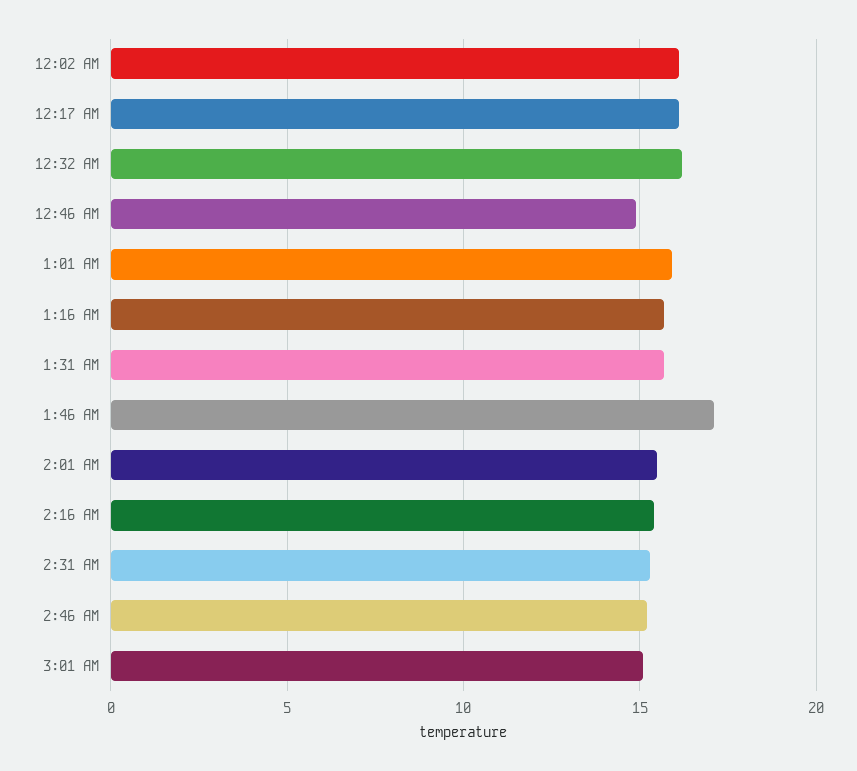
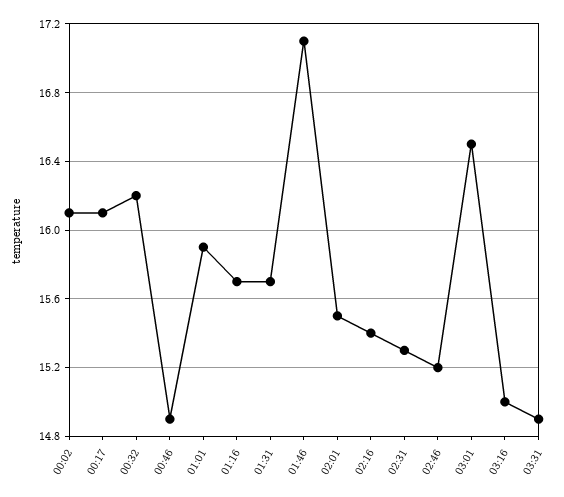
3:01 AM: 15 -> 16.5
03:16: none -> 15
03:31: none -> 14.9

